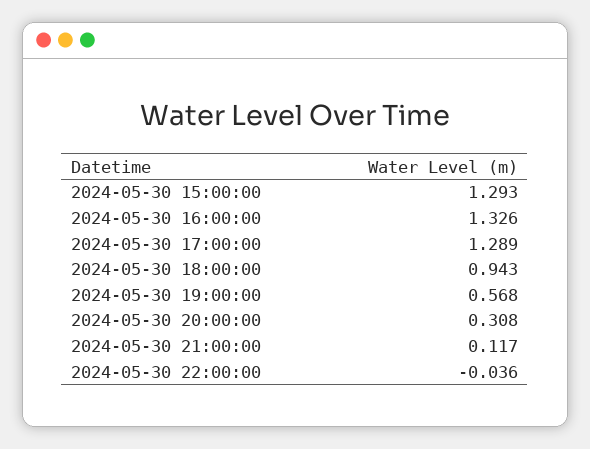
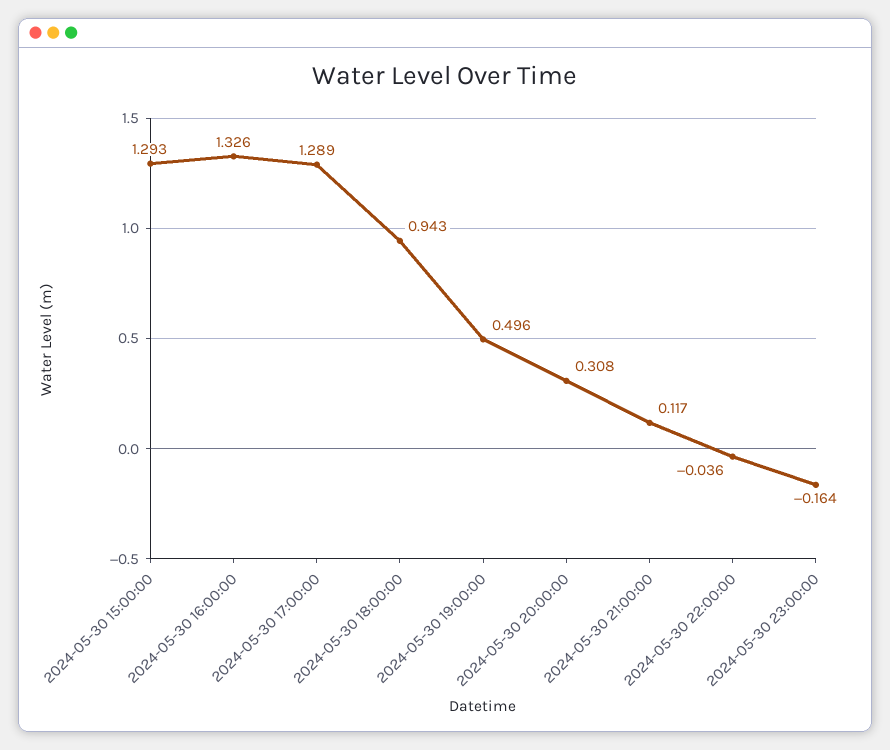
2024-05-30 19:00:00: 0.568 -> 0.496
2024-05-30 23:00:00: none -> -0.164

